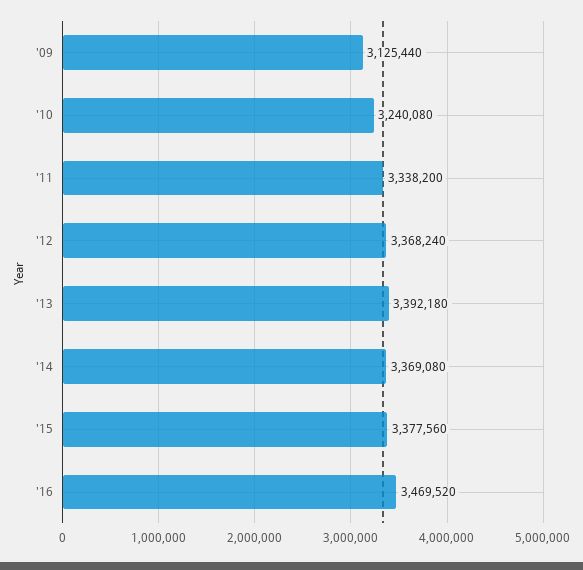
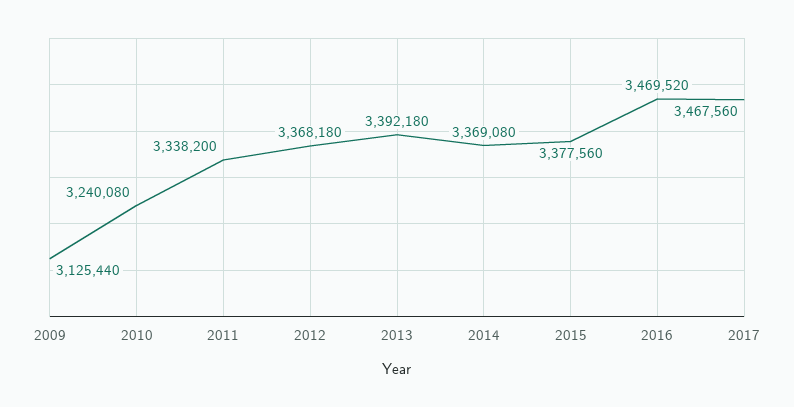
'12: 3368240 -> 3368180
2017: none -> 3467560

